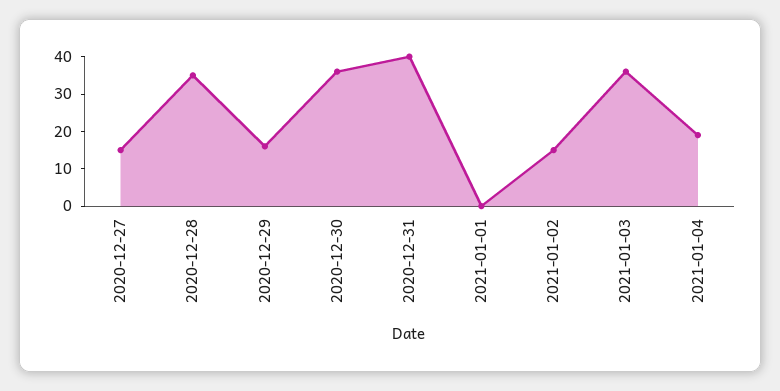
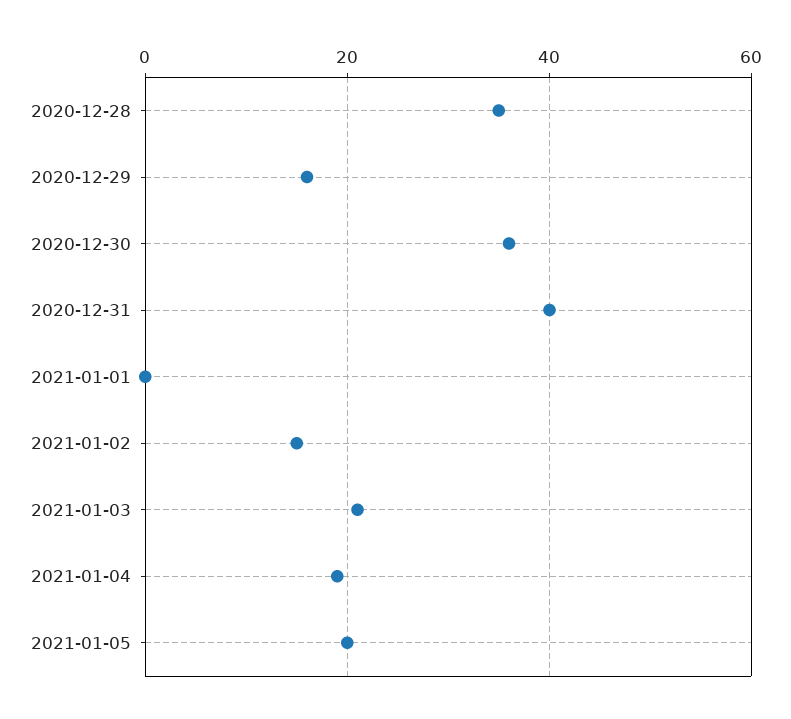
2020-12-27: 15 -> none
2021-01-03: 35 -> 20
2021-01-05: none -> 20

